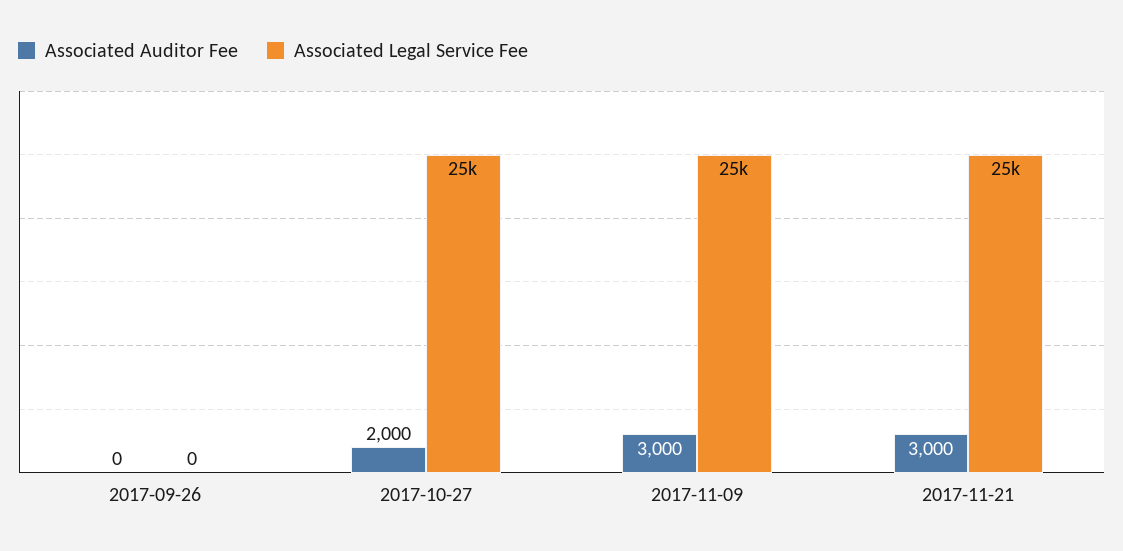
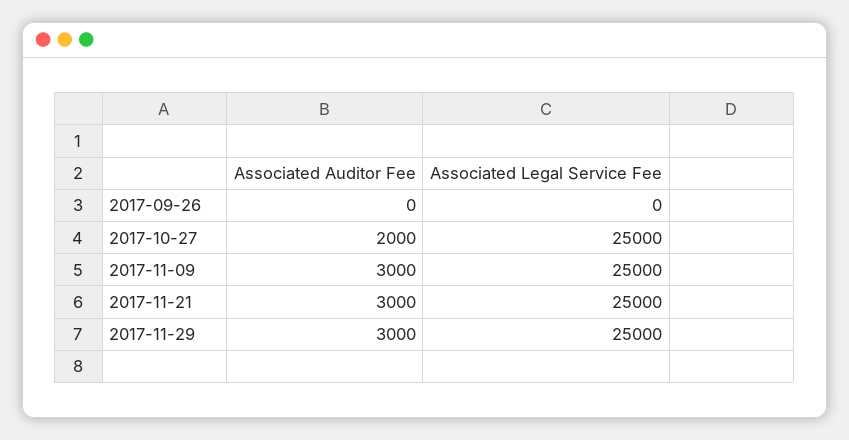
Associated Auditor Fee, 2017-11-29: none -> 3000
Associated Legal Service Fee, 2017-11-29: none -> 25000

